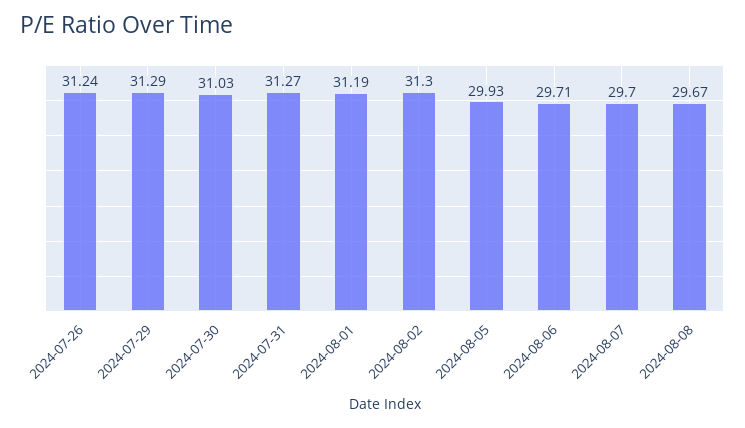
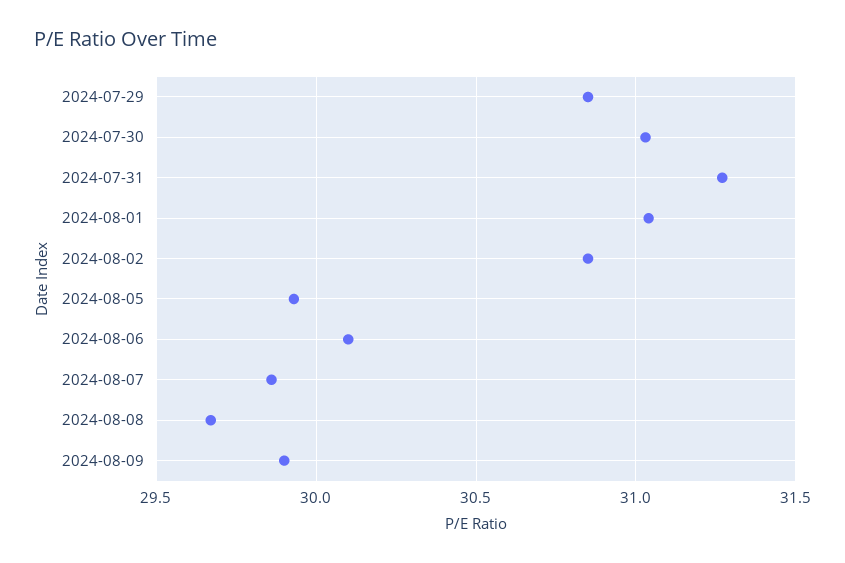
2024-07-26: 31.24 -> none
2024-07-29: 31.29 -> 30.85
2024-08-01: 31.19 -> 31.05
2024-08-02: 31.3 -> 30.85
2024-08-06: 29.71 -> 30.1
2024-08-07: 29.7 -> 29.85
2024-08-09: none -> 29.9

